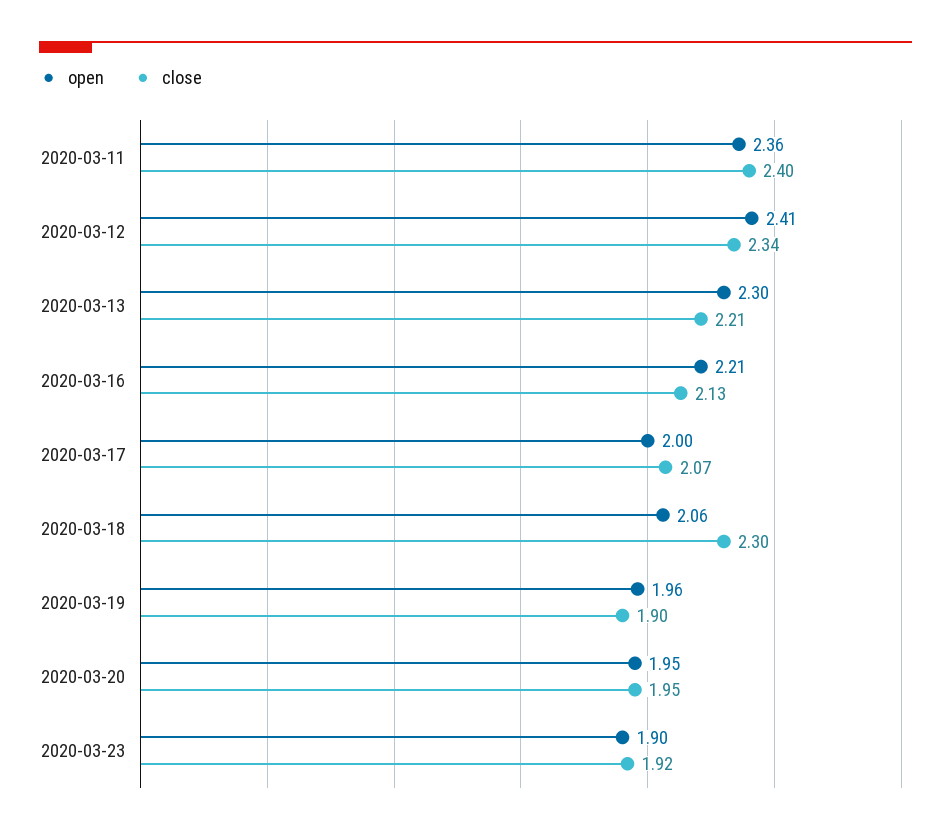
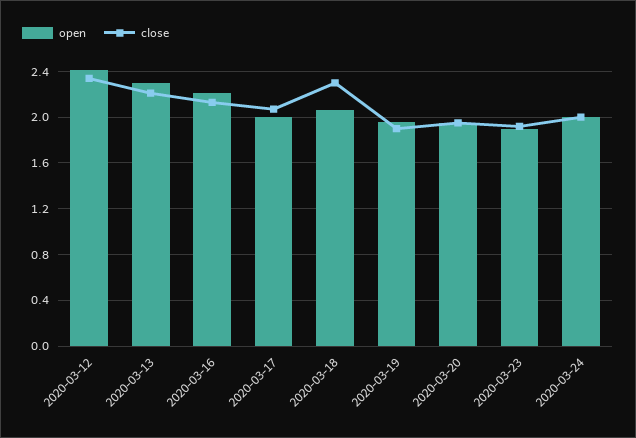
open, 2020-03-11: 2.36 -> none
close, 2020-03-11: 2.4 -> none
open, 2020-03-24: none -> 2
close, 2020-03-24: none -> 2

